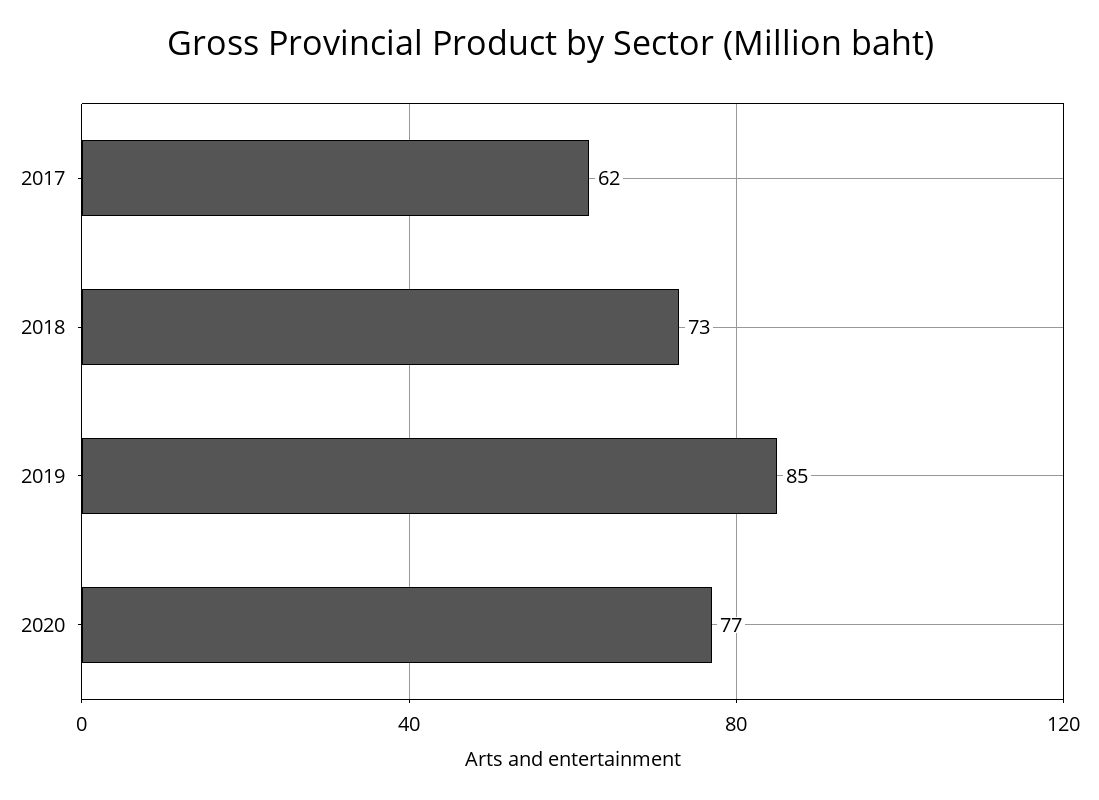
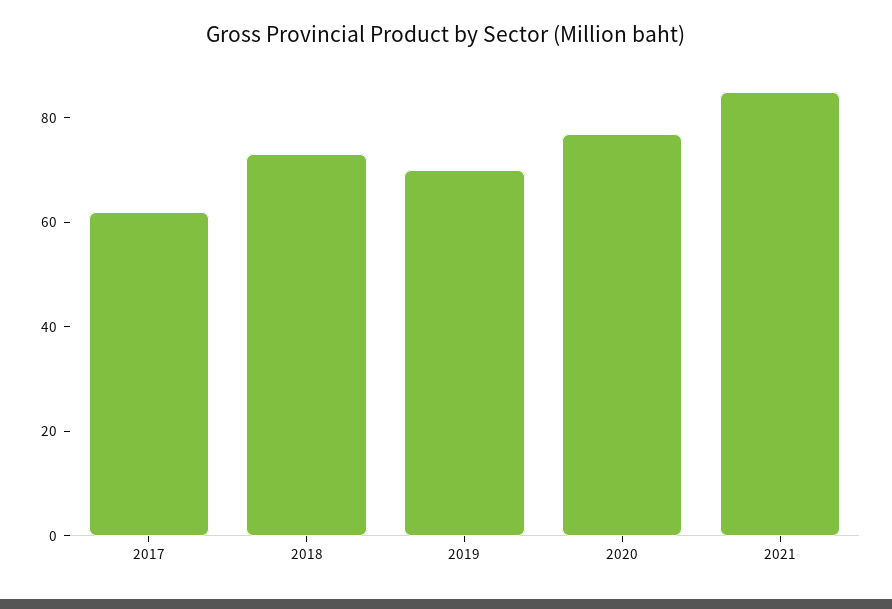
2019: 85 -> 70
2021: none -> 85

